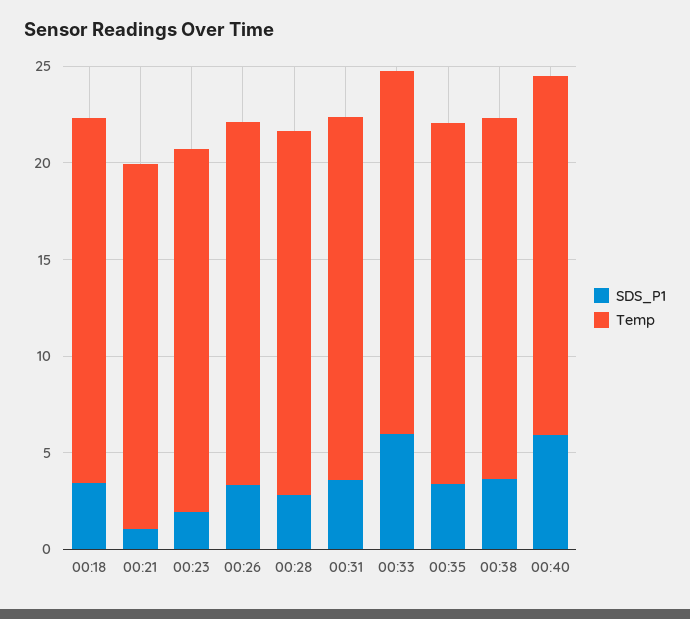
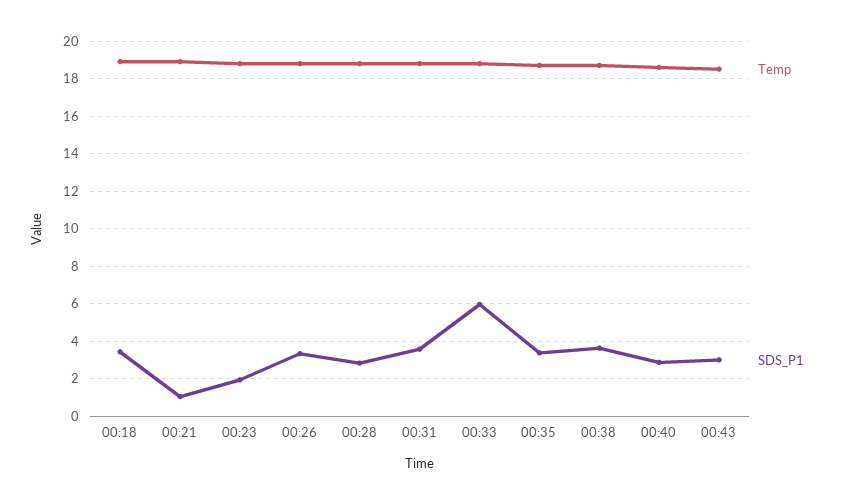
SDS_P1, 00:40: 6 -> 3
Temp, 00:43: none -> 18.5
SDS_P1, 00:43: none -> 3

